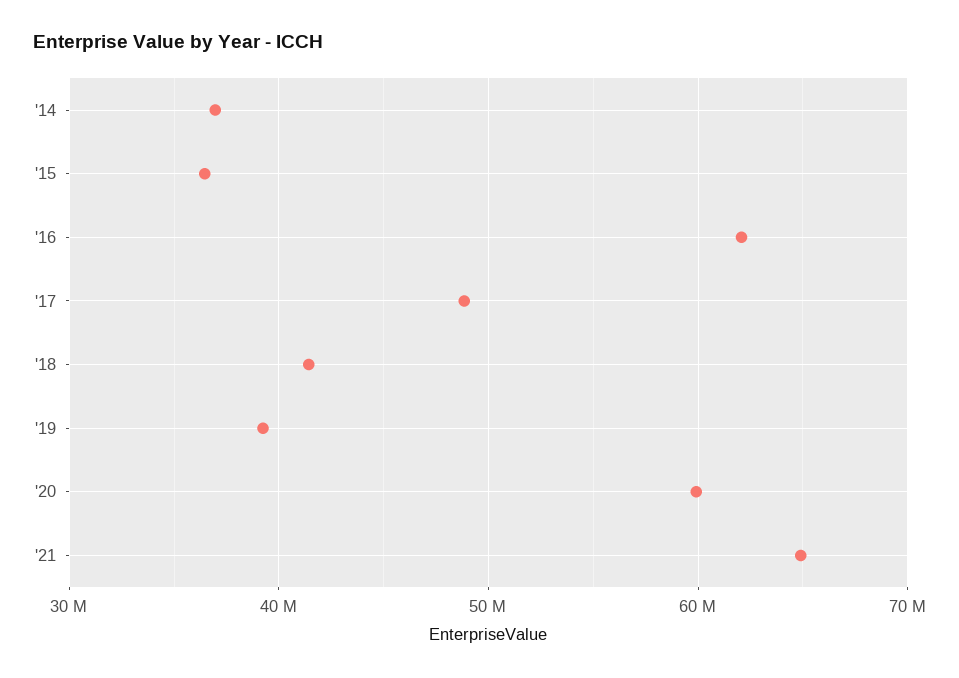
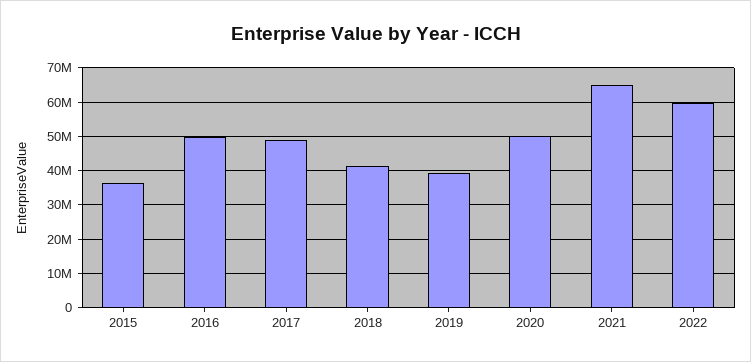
'14: 37000000 -> none
'16: 62000000 -> 50000000
'20: 60000000 -> 50000000
2022: none -> 60000000

